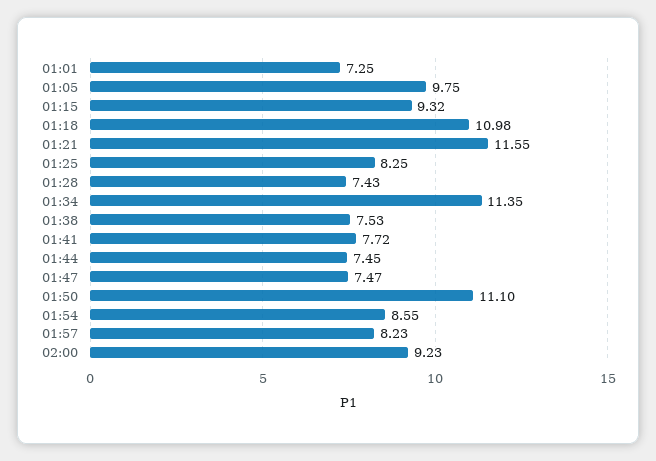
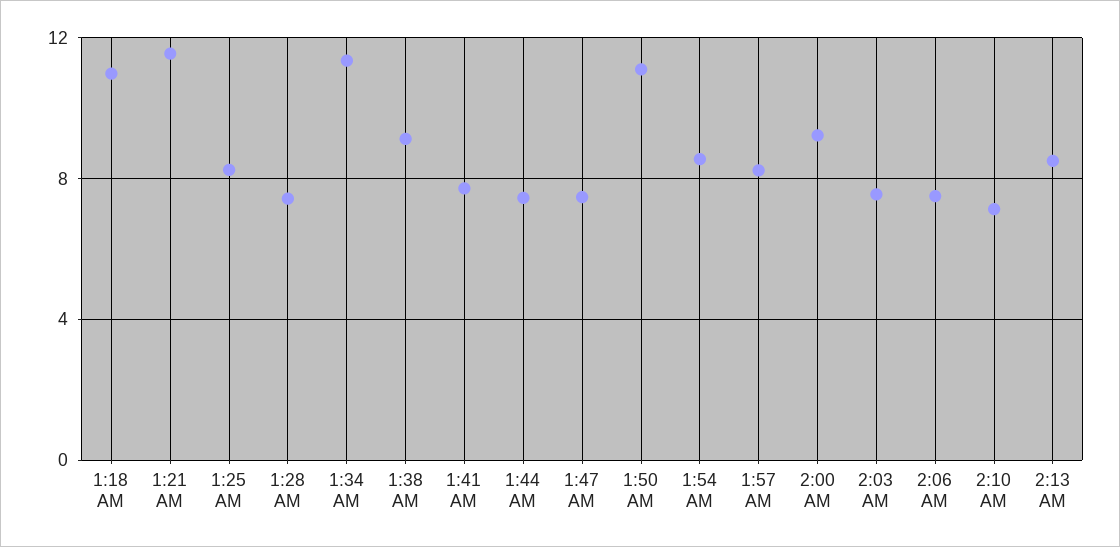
01:01: 7.25 -> none
01:05: 9.75 -> none
01:15: 9.32 -> none
01:38: 7.53 -> 9
2:03 AM: none -> 7.5
2:06 AM: none -> 7.5
2:10 AM: none -> 7
2:13 AM: none -> 8.5

